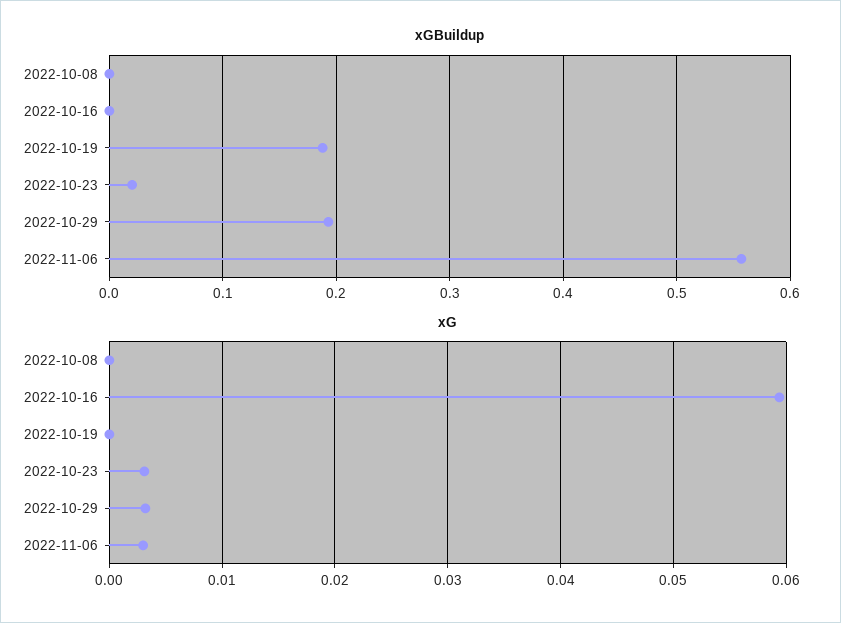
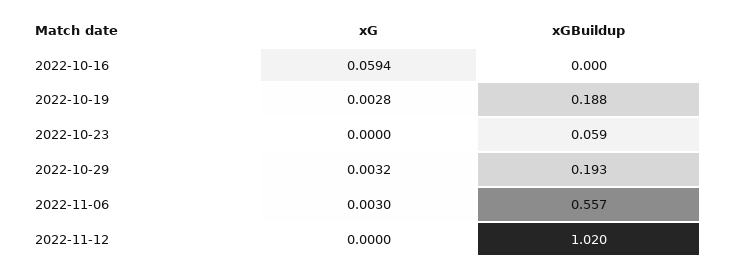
xGBuildup, 2022-10-08: 0 -> none
xGBuildup, 2022-10-23: 0.02 -> 0.059
xG, 2022-10-08: 0 -> none
xG, 2022-10-19: 0 -> 0.0028
xG, 2022-10-23: 0.003 -> 0
xG, 2022-11-12: none -> 0
xGBuildup, 2022-11-12: none -> 1.02

